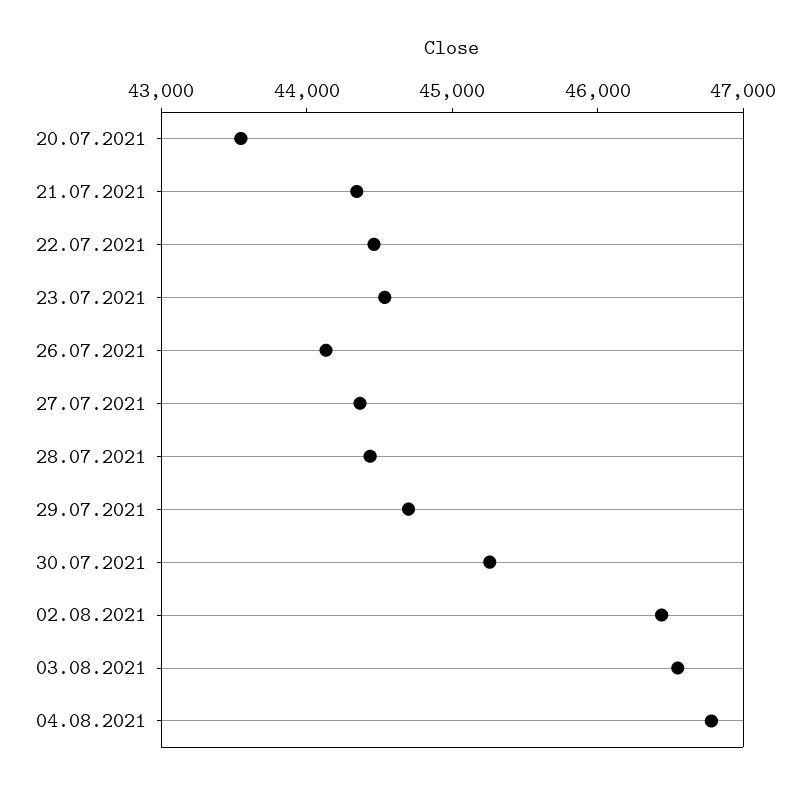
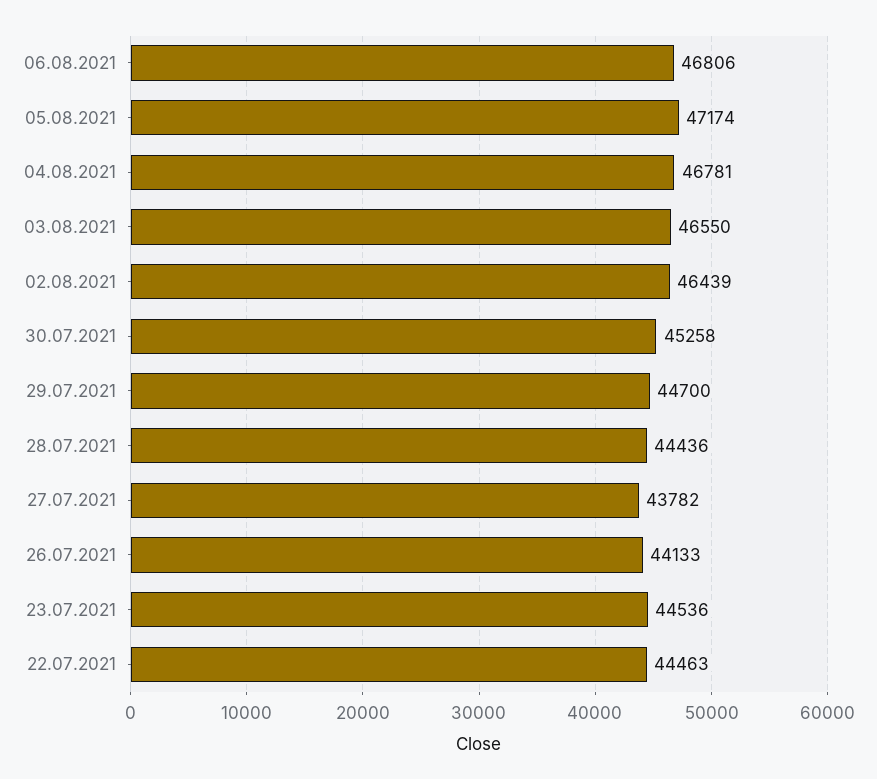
20.07.2021: 43600 -> none
21.07.2021: 44400 -> none
27.07.2021: 44400 -> 43782
06.08.2021: none -> 46806
05.08.2021: none -> 47174

